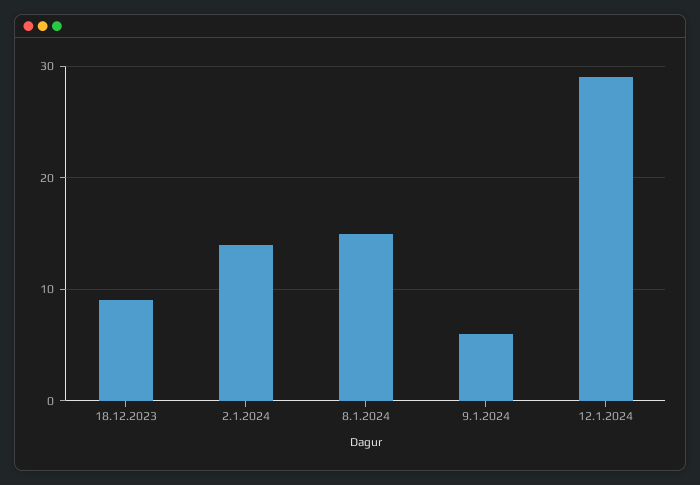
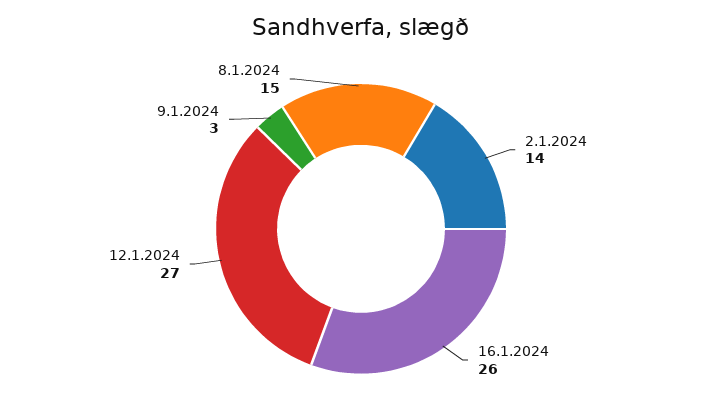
18.12.2023: 9 -> none
9.1.2024: 6 -> 3
12.1.2024: 29 -> 27
16.1.2024: none -> 26

